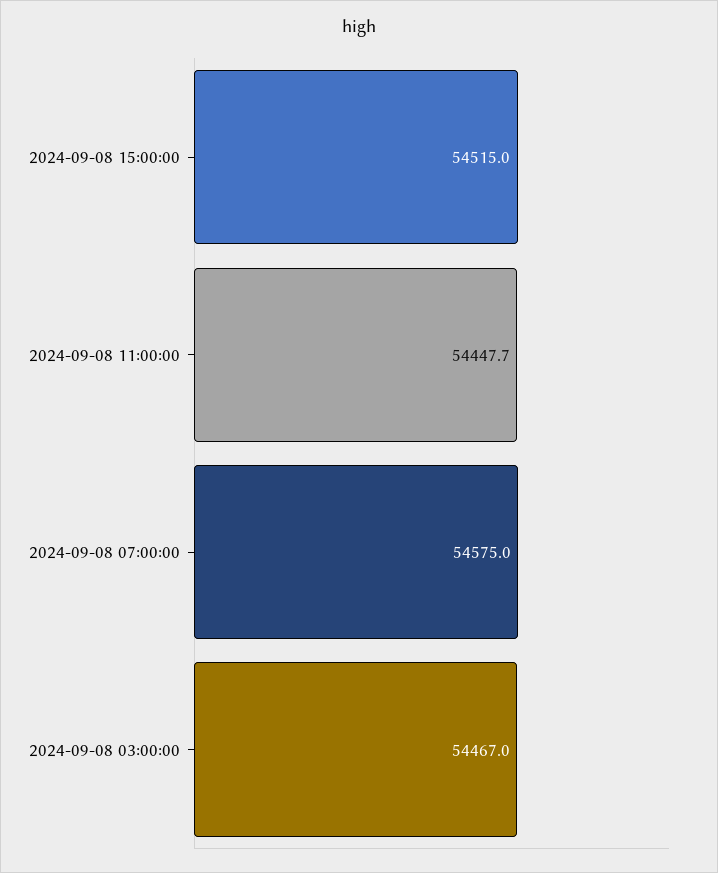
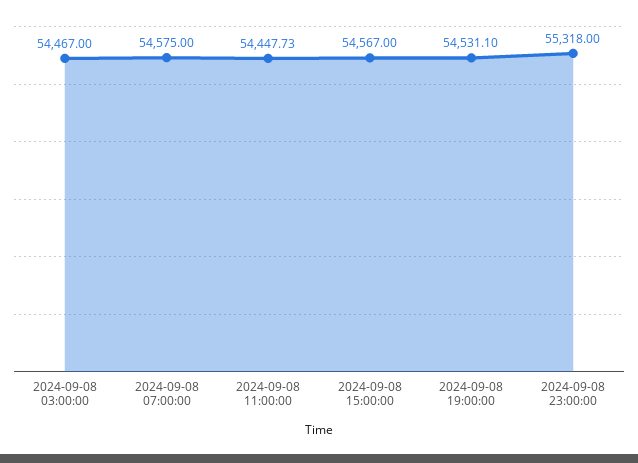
2024-09-08 15:00:00: 54515 -> 54567
2024-09-08 19:00:00: none -> 54531.1
2024-09-08 23:00:00: none -> 55318

